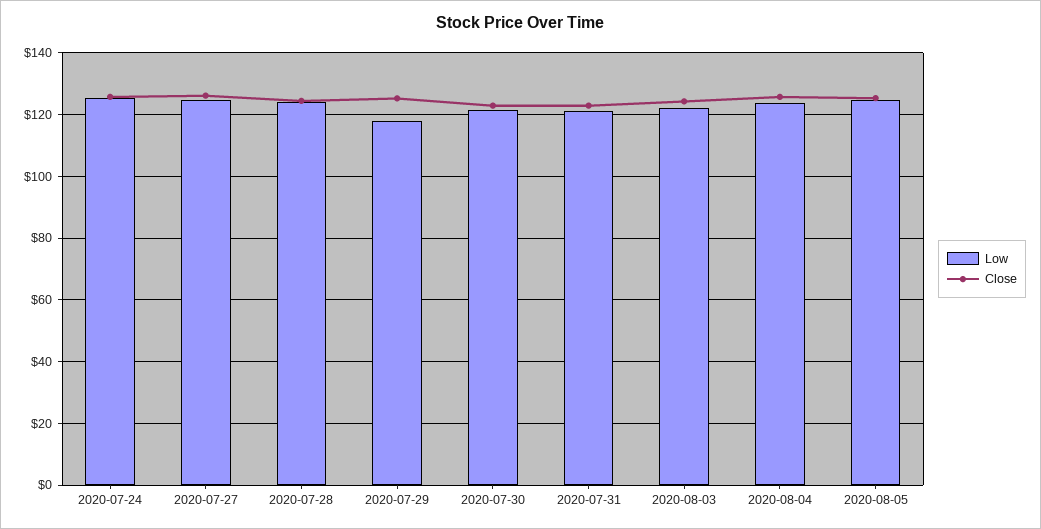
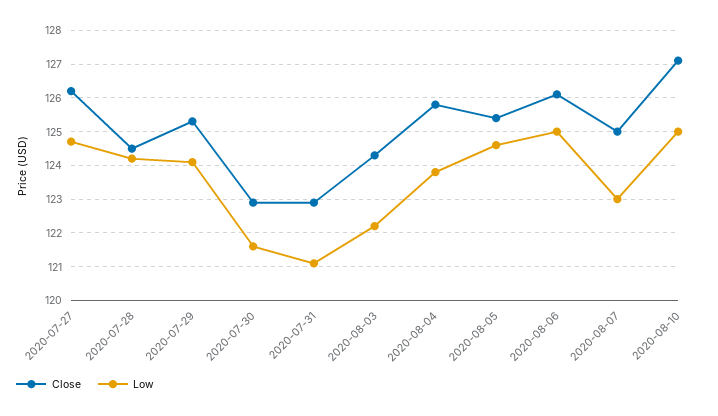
Low, 2020-07-24: 126 -> none
Close, 2020-07-24: 126 -> none
Low, 2020-07-29: 118 -> 124
Close, 2020-08-06: none -> 126
Low, 2020-08-06: none -> 125
Close, 2020-08-07: none -> 125
Low, 2020-08-07: none -> 123
Close, 2020-08-10: none -> 127
Low, 2020-08-10: none -> 125

